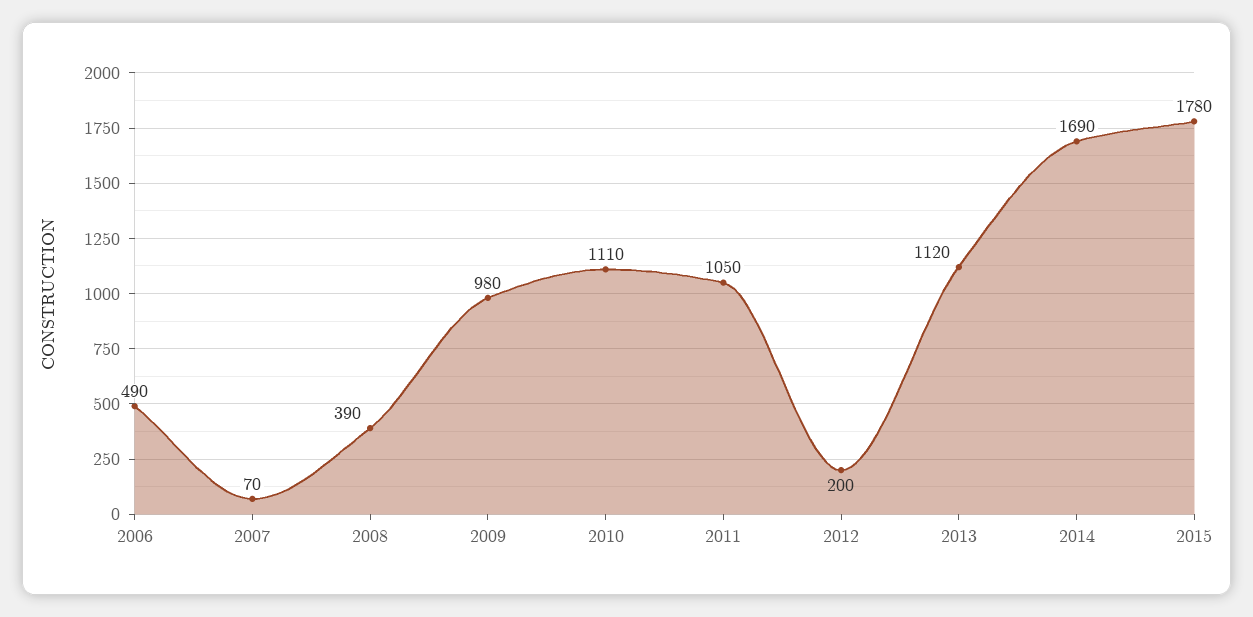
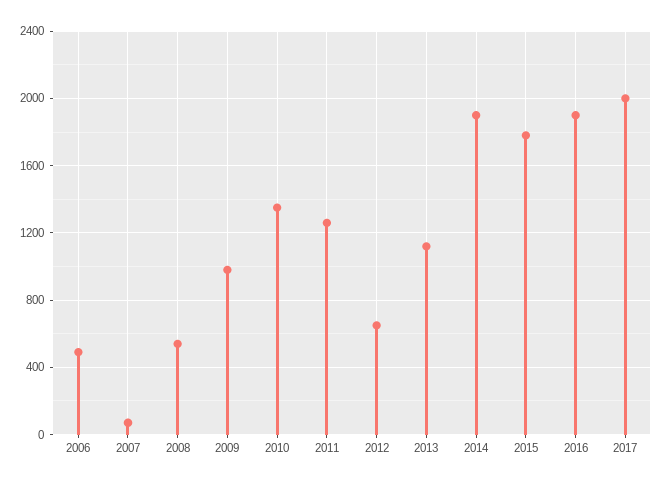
2008: 390 -> 550
2010: 1110 -> 1350
2011: 1050 -> 1250
2012: 200 -> 650
2014: 1690 -> 1900
2016: none -> 1900
2017: none -> 2000

